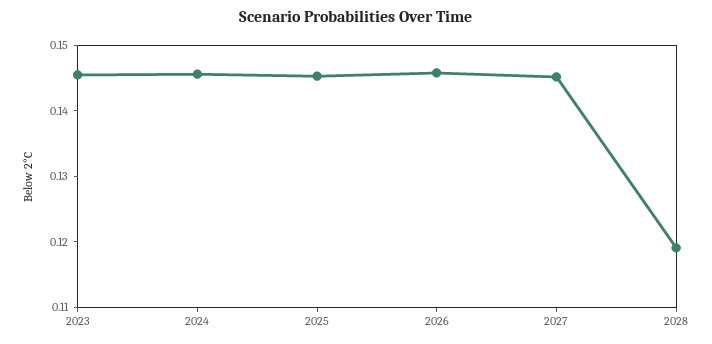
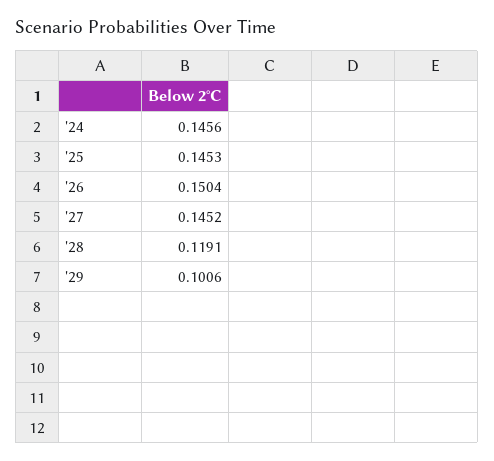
2023: 0.146 -> none
2026: 0.146 -> 0.1504
'29: none -> 0.1006

